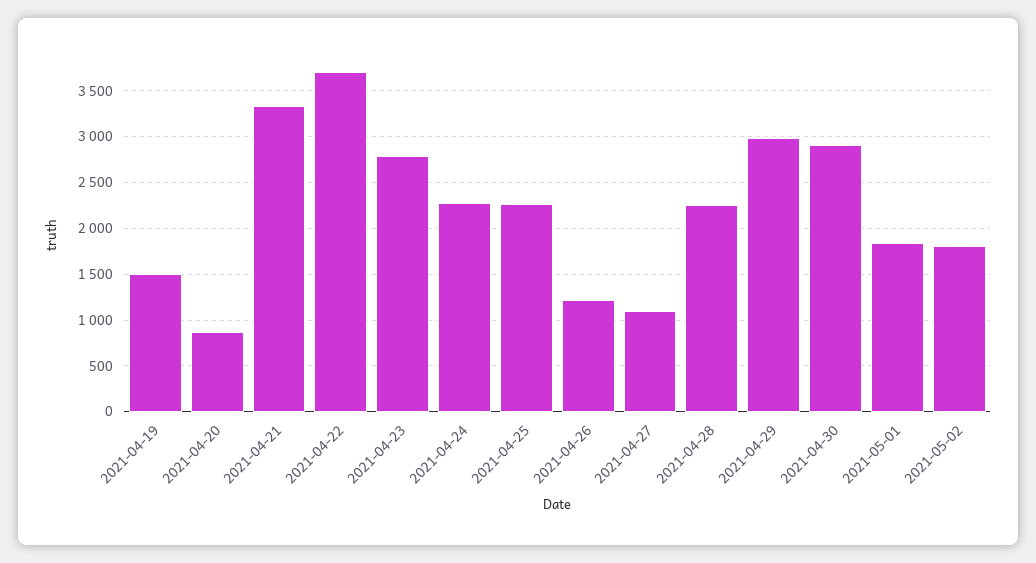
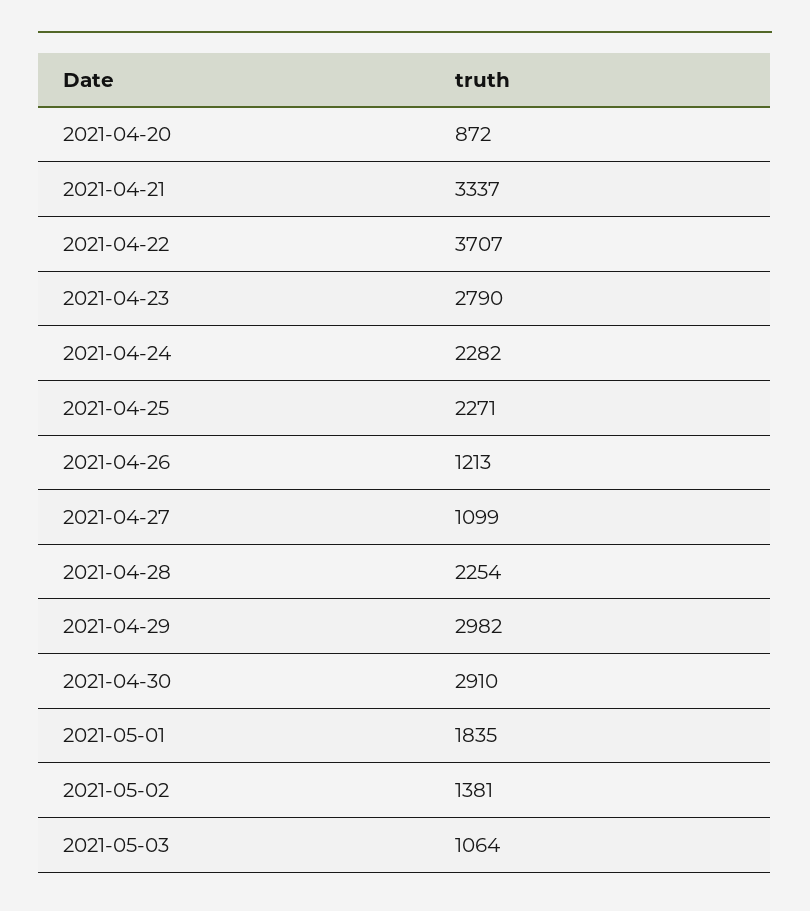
2021-04-19: 1500 -> none
2021-05-02: 1800 -> 1381
2021-05-03: none -> 1064

